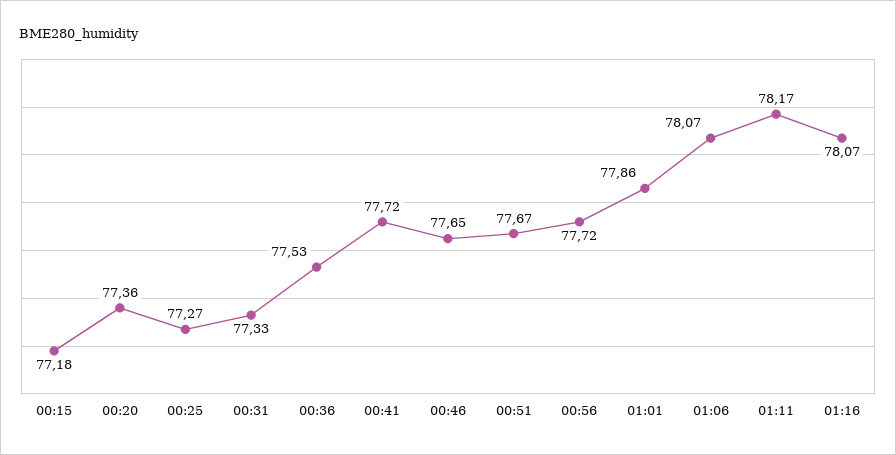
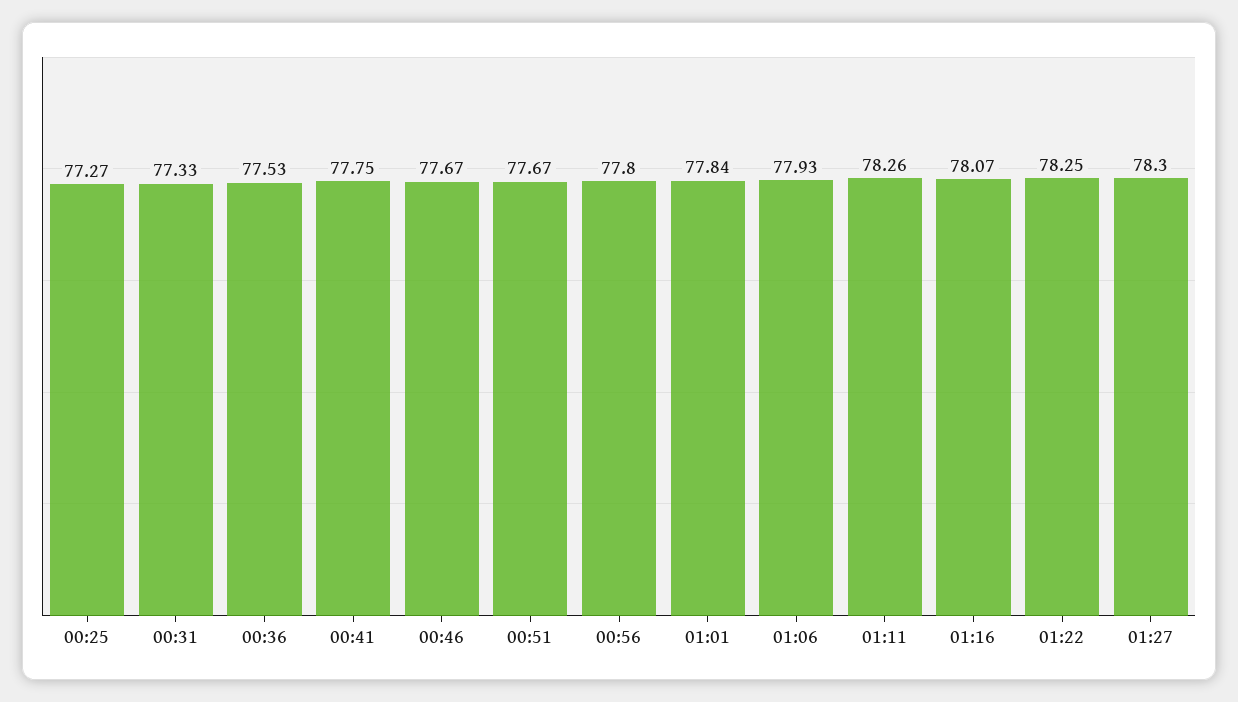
00:15: 77.18 -> none
00:20: 77.36 -> none
00:41: 77.72 -> 77.75
00:46: 77.65 -> 77.67
00:56: 77.72 -> 77.8
01:01: 77.86 -> 77.84
01:06: 78.07 -> 77.93
01:11: 78.17 -> 78.26
01:22: none -> 78.25
01:27: none -> 78.3

